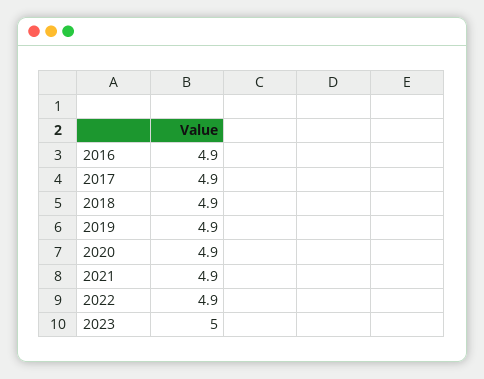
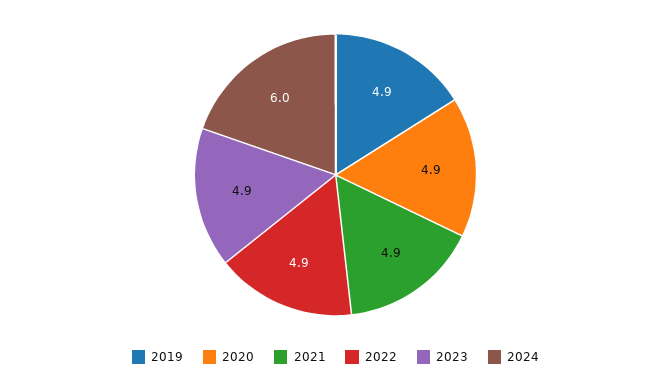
2016: 4.9 -> none
2017: 4.9 -> none
2018: 4.9 -> none
2023: 5 -> 4.9
2024: none -> 6

